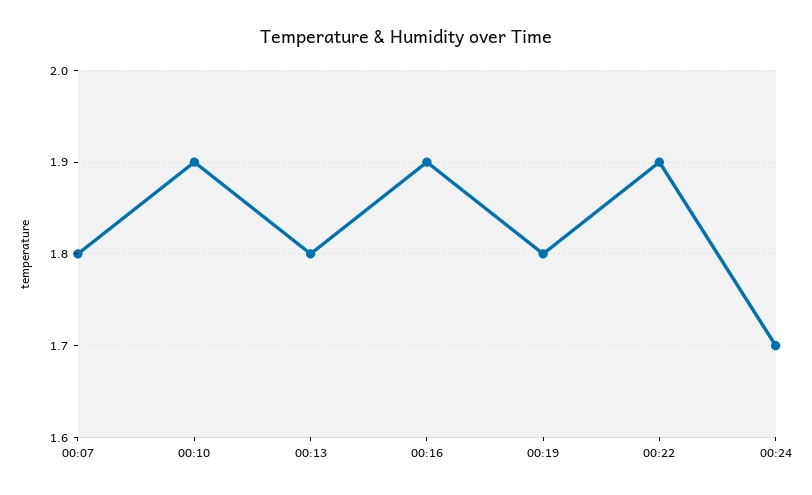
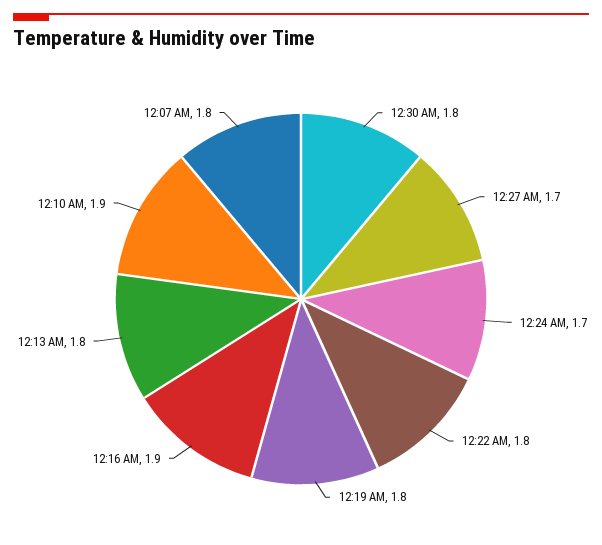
00:22: 1.9 -> 1.8
12:30 AM: none -> 1.8
12:27 AM: none -> 1.7

